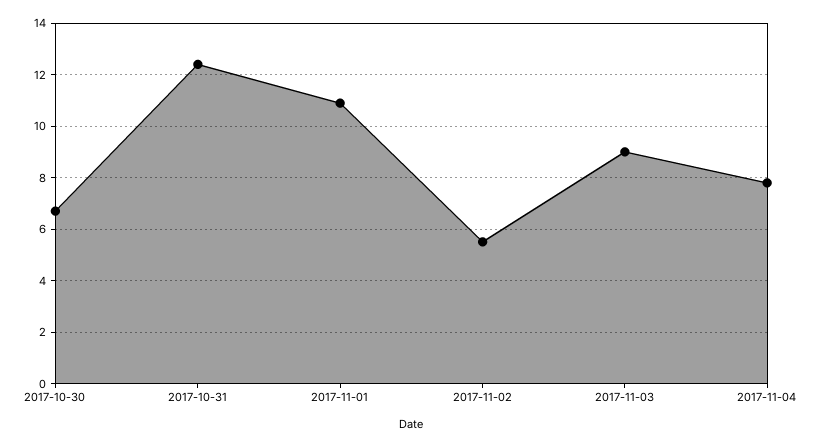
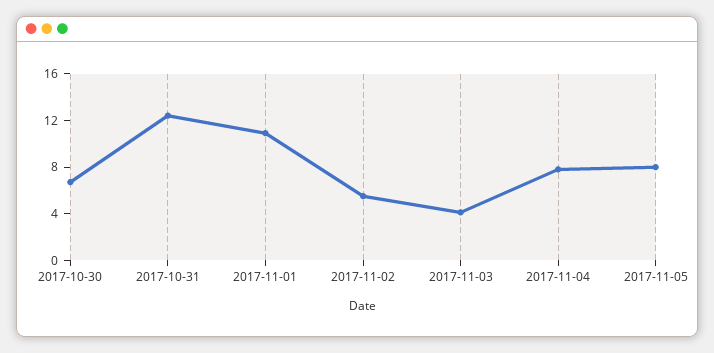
2017-11-03: 9 -> 4
2017-11-05: none -> 8

